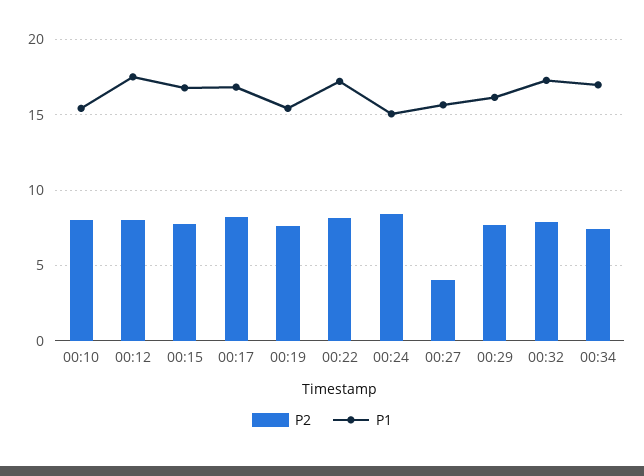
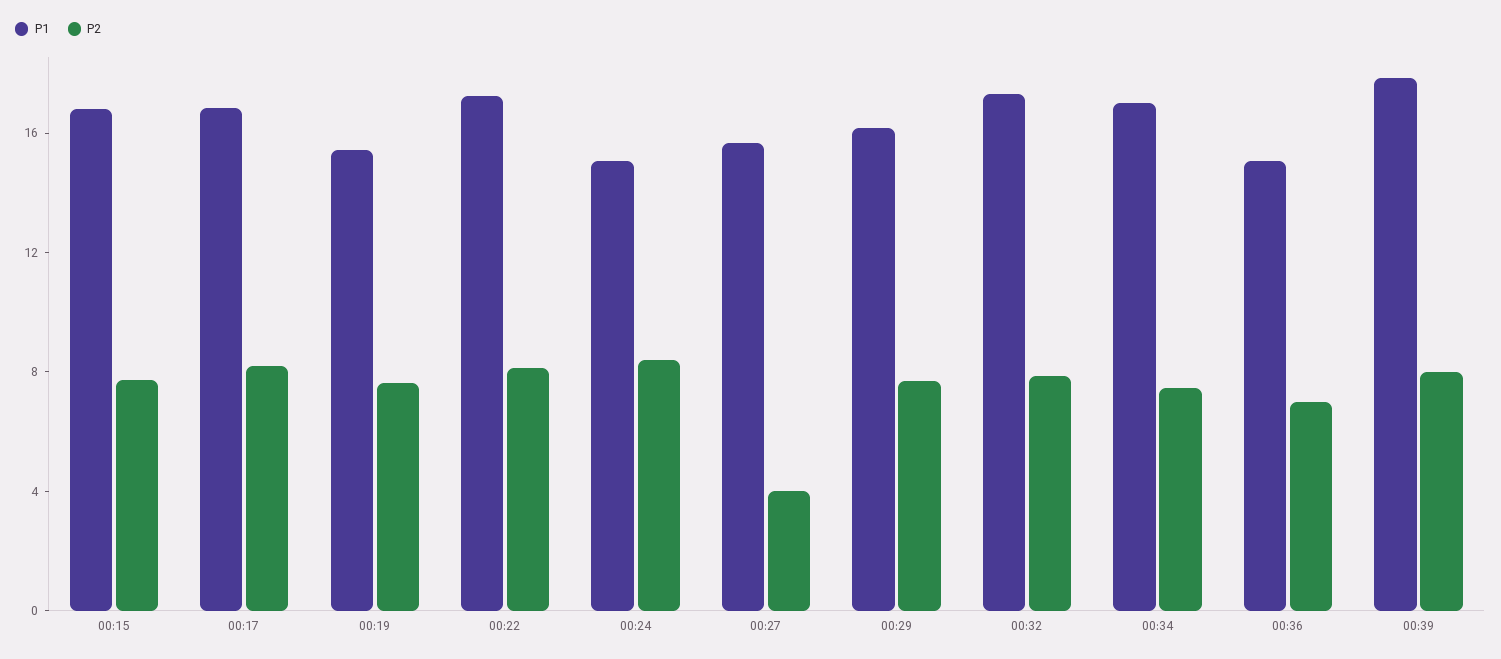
P2, 00:10: 8 -> none
P1, 00:10: 15.5 -> none
P2, 00:12: 8 -> none
P1, 00:12: 17.5 -> none
P1, 00:36: none -> 15
P2, 00:36: none -> 7
P1, 00:39: none -> 18
P2, 00:39: none -> 8

